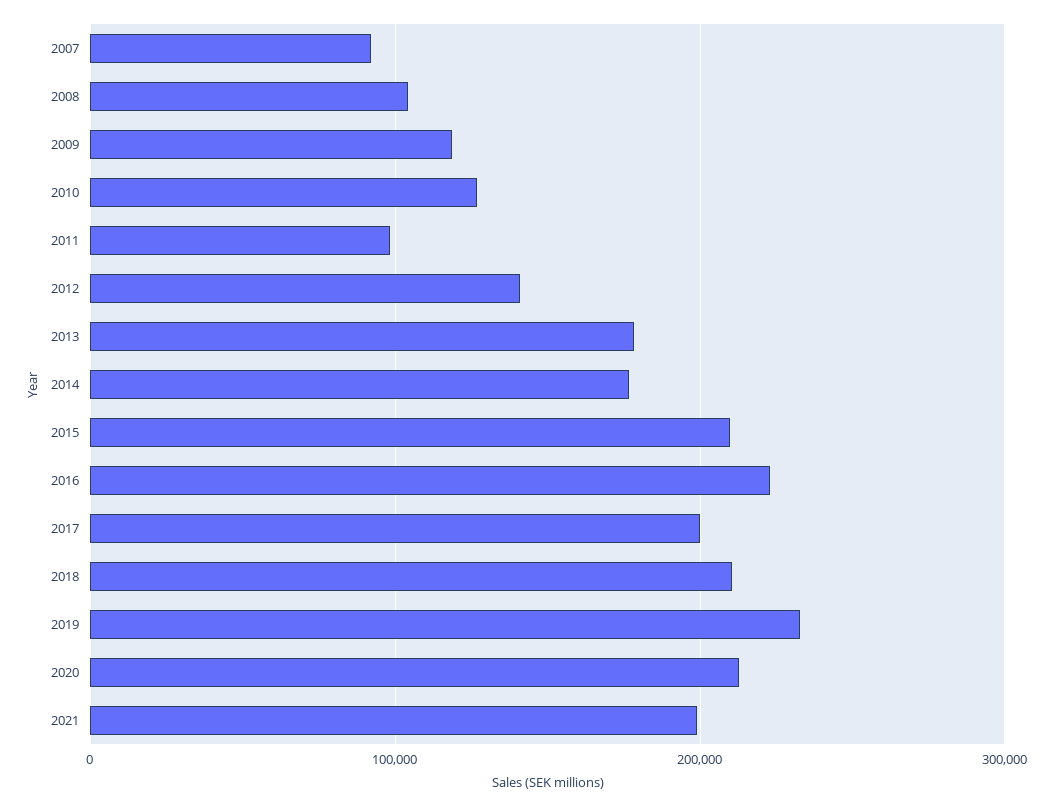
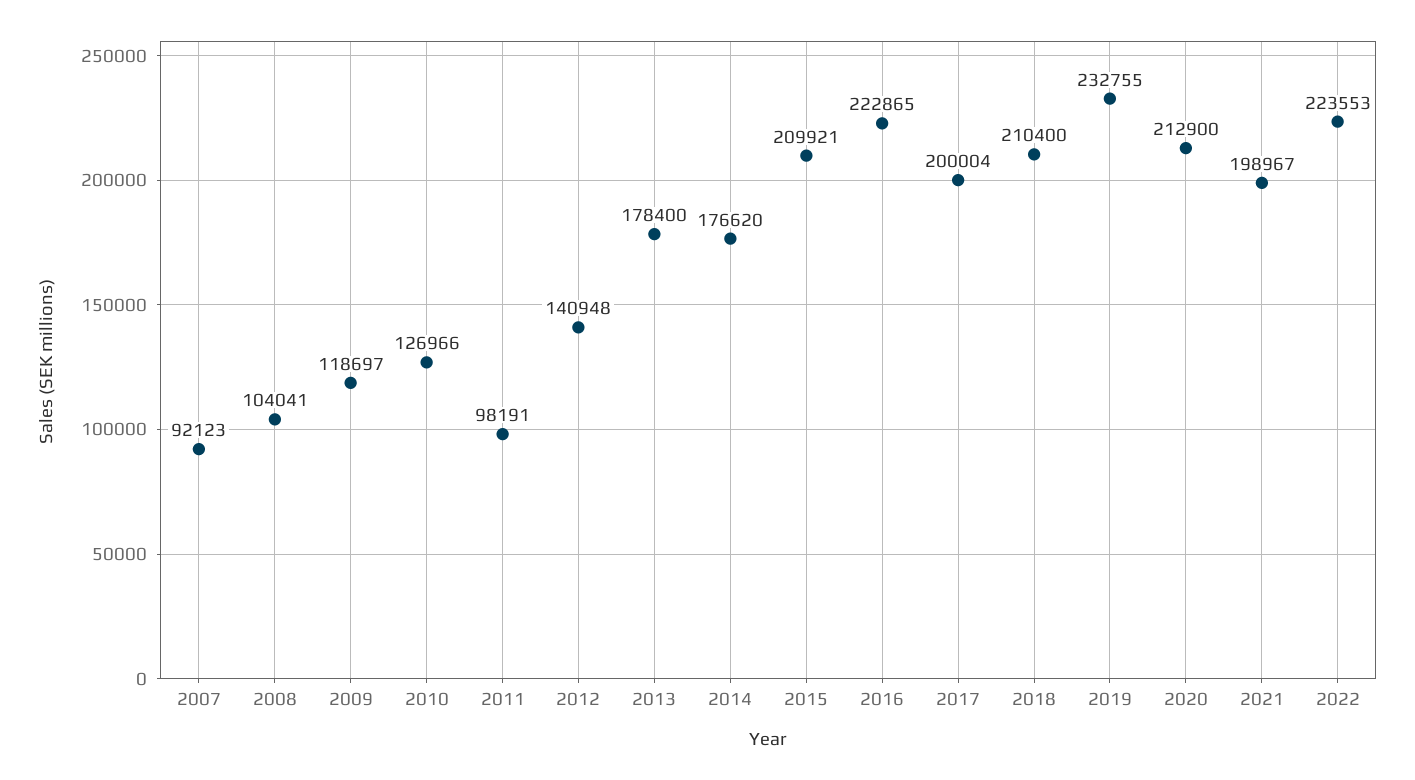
2022: none -> 223553

